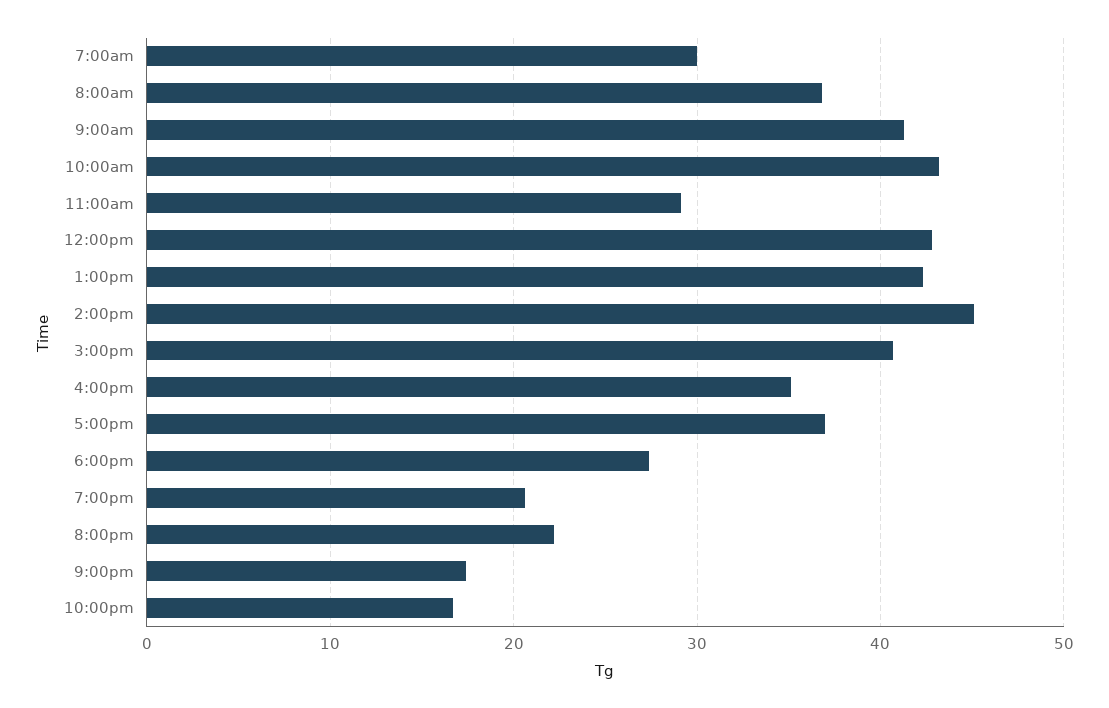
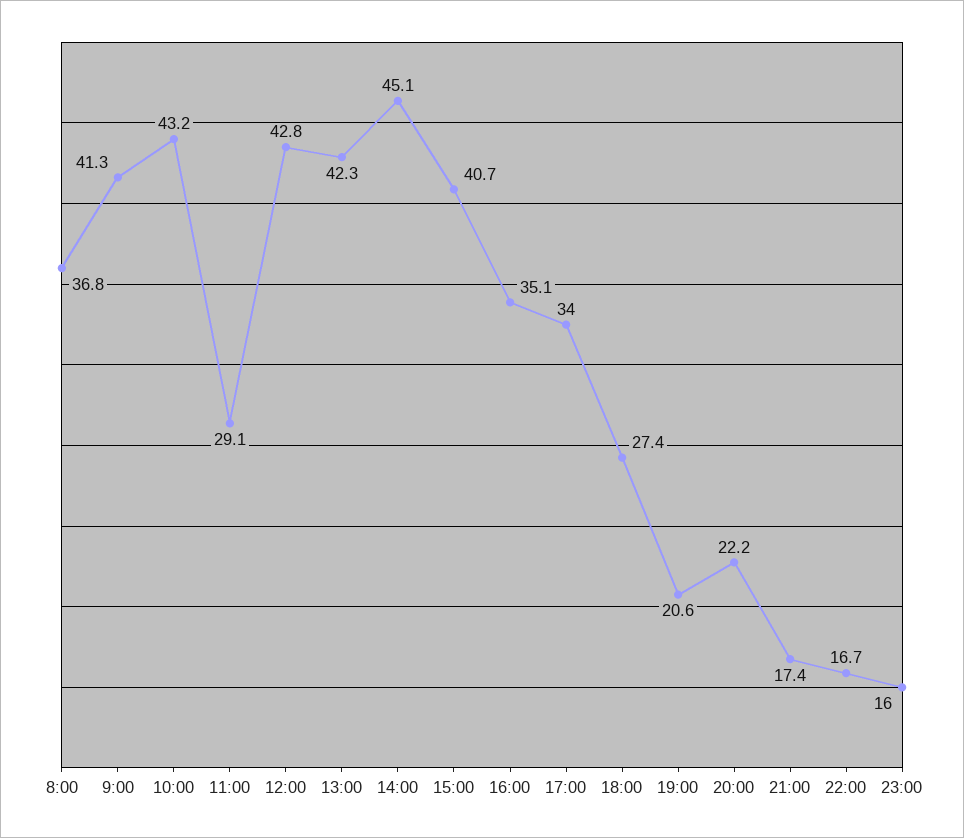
7:00am: 30 -> none
5:00pm: 37 -> 34
23:00: none -> 16

